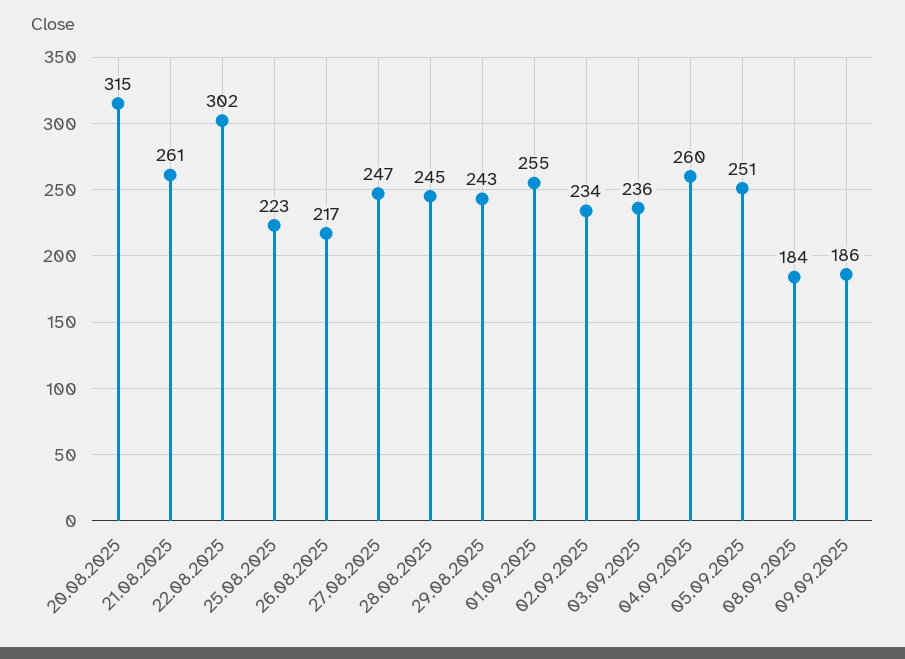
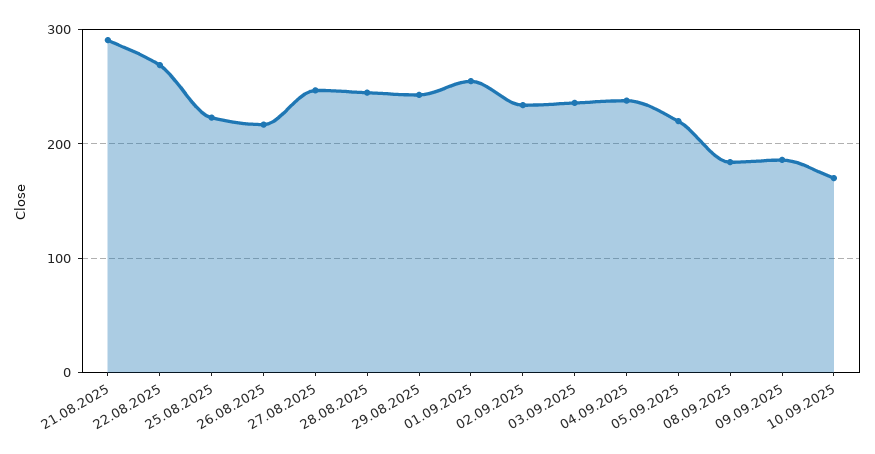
20.08.2025: 315 -> none
21.08.2025: 261 -> 290
22.08.2025: 302 -> 270
04.09.2025: 260 -> 240
05.09.2025: 251 -> 220
10.09.2025: none -> 170

